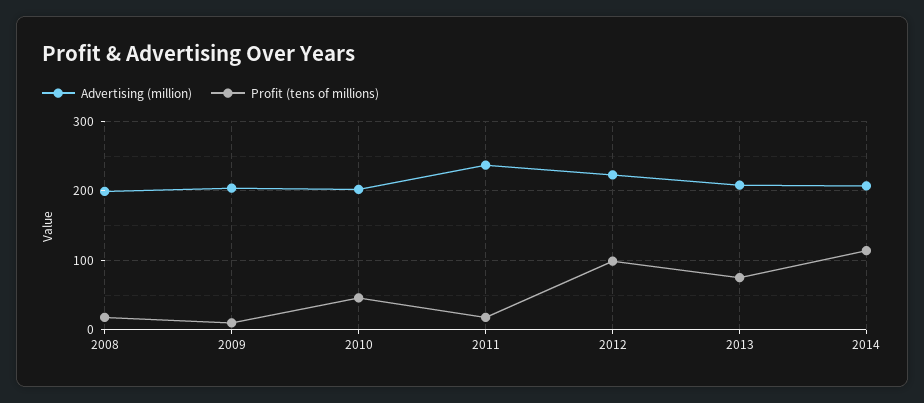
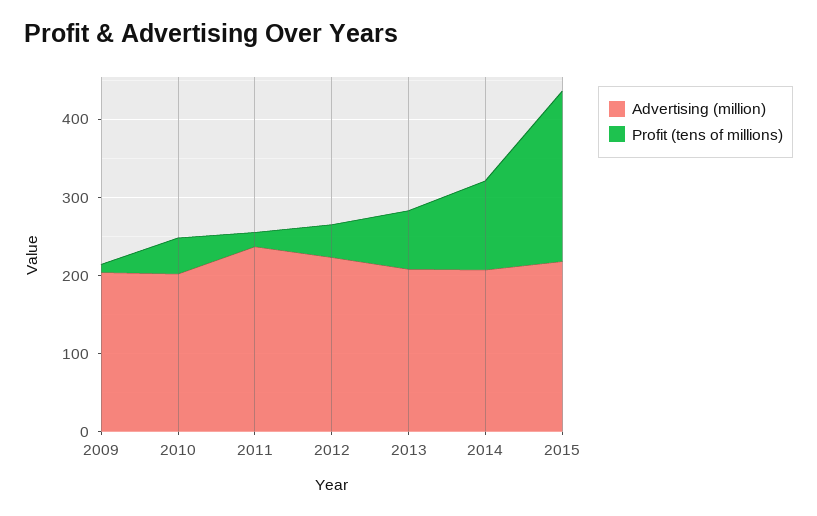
Advertising (million), 2008: 200 -> none
Profit (tens of millions), 2008: 20 -> none
Profit (tens of millions), 2012: 100 -> 40
Advertising (million), 2015: none -> 220
Profit (tens of millions), 2015: none -> 220

